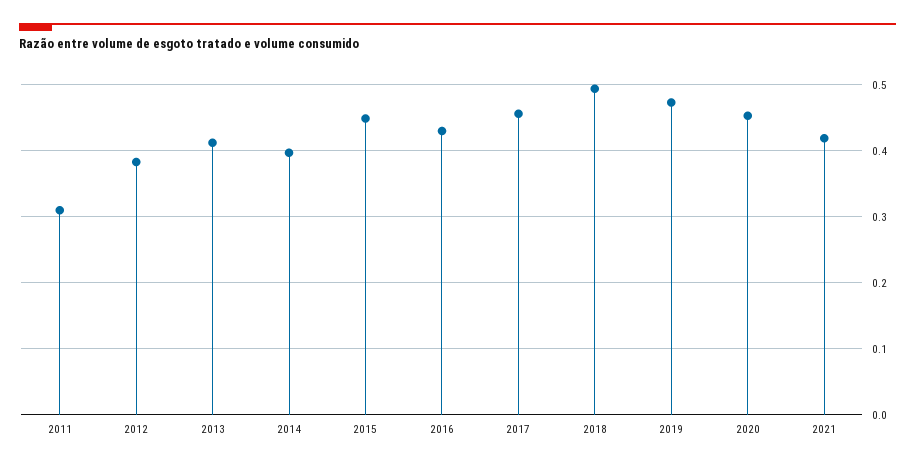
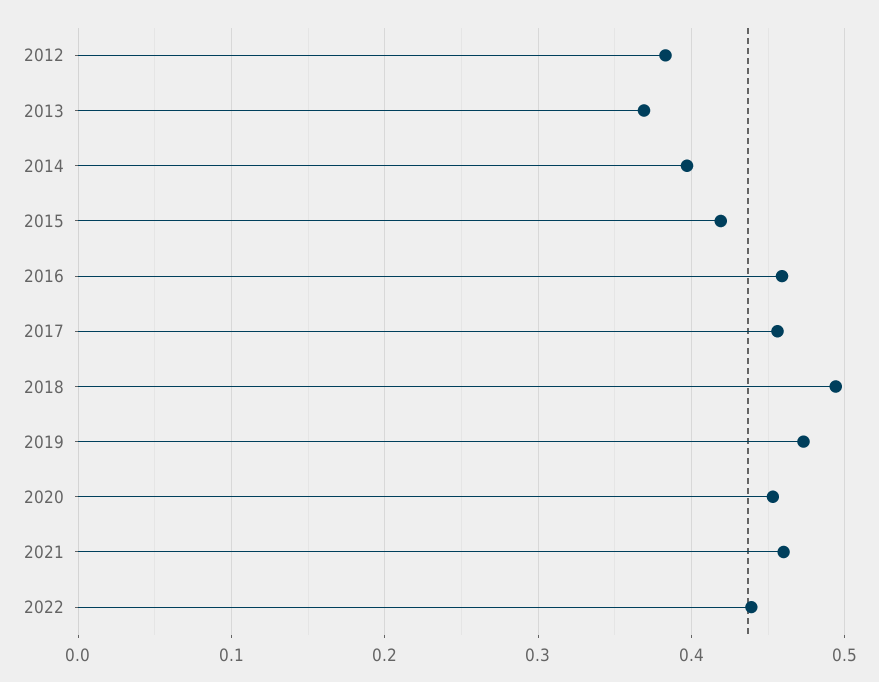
2011: 0.31 -> none
2013: 0.41 -> 0.37
2015: 0.45 -> 0.42
2016: 0.43 -> 0.46
2021: 0.42 -> 0.46
2022: none -> 0.44

